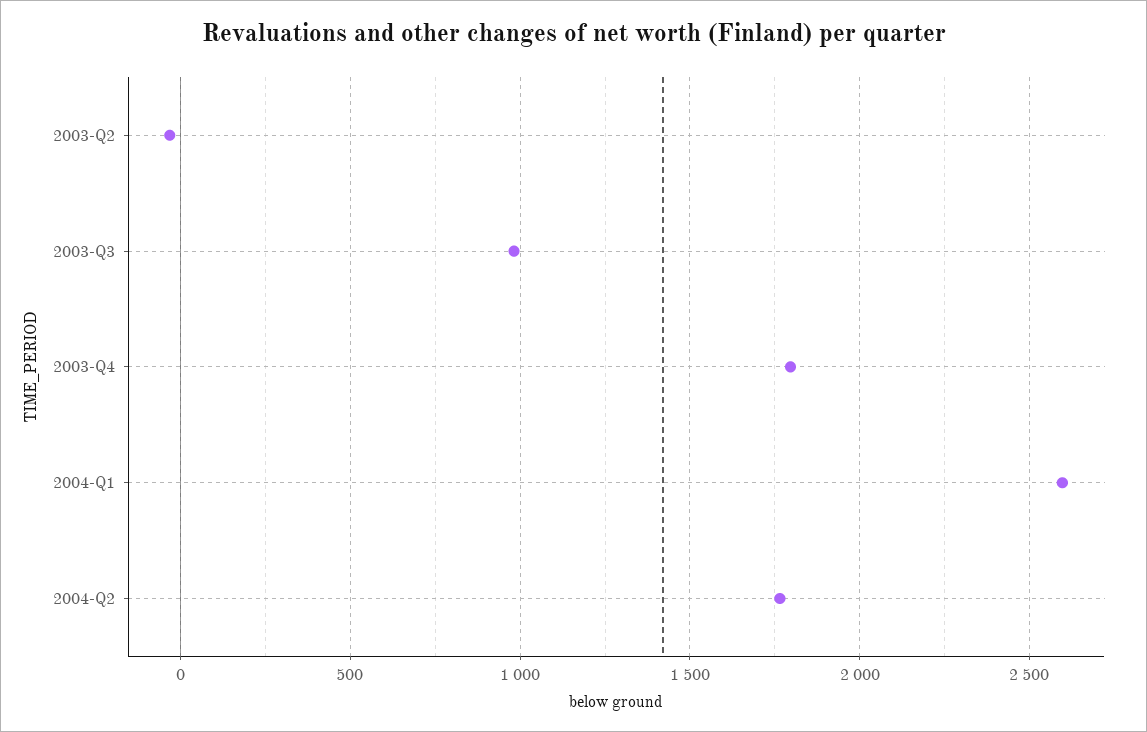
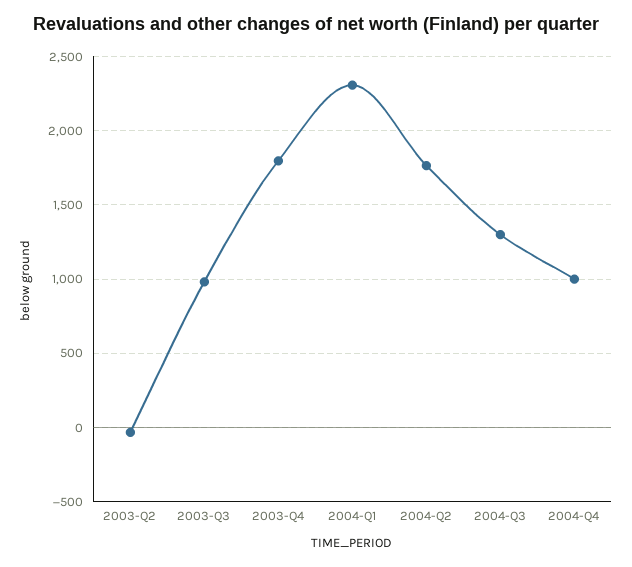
2004-Q1: 2600 -> 2300
2004-Q3: none -> 1300
2004-Q4: none -> 1000

